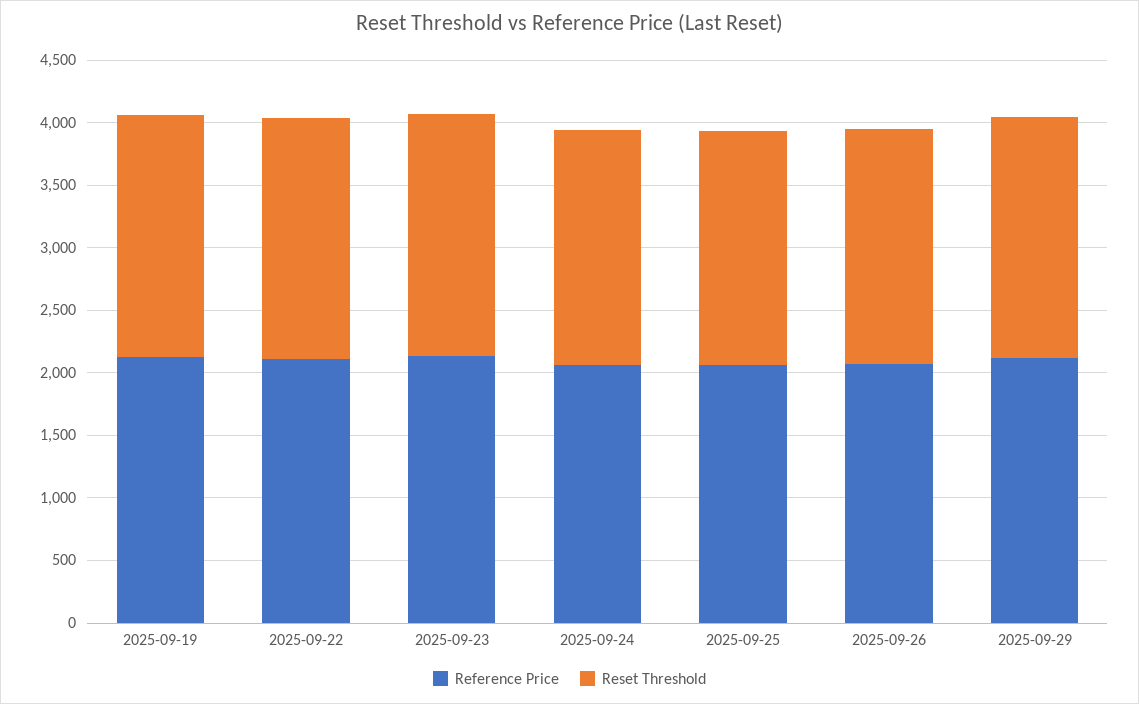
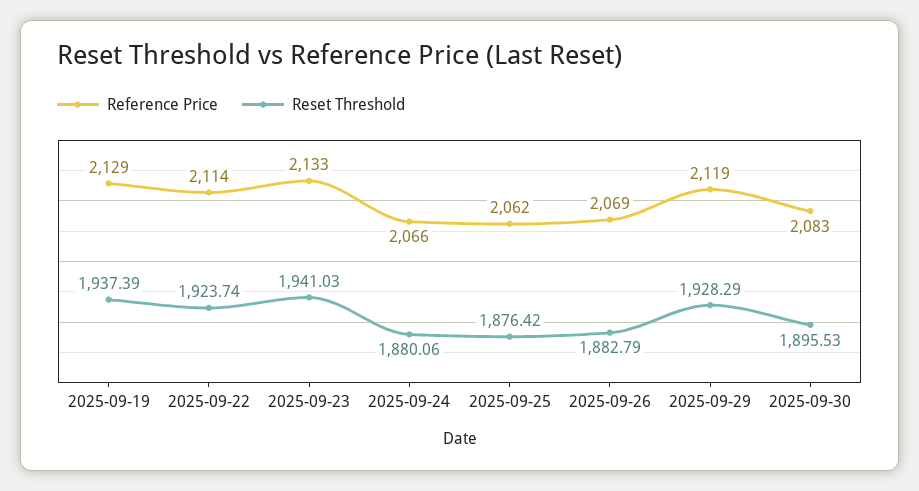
Reference Price, 2025-09-30: none -> 2083
Reset Threshold, 2025-09-30: none -> 1895.53

